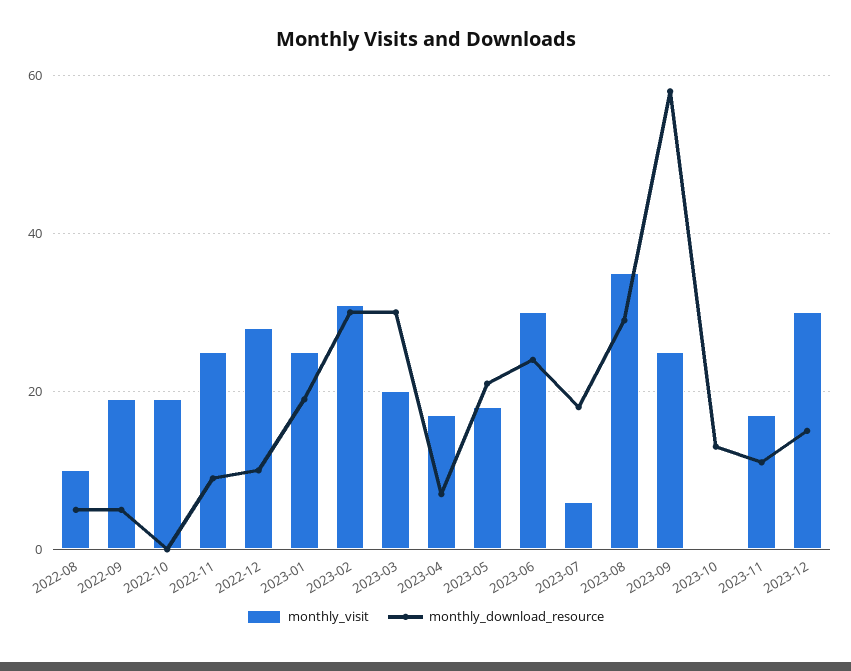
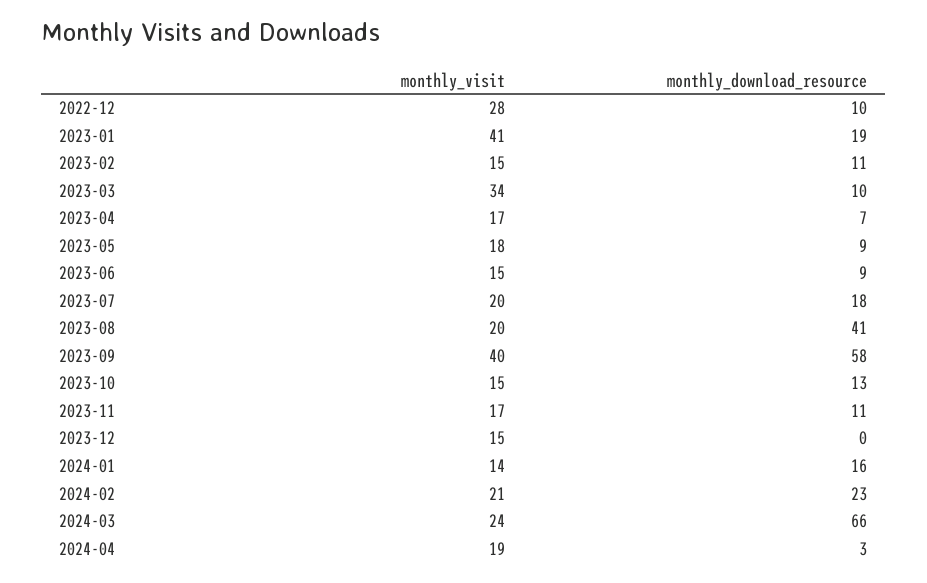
monthly_visit, 2022-08: 10 -> none
monthly_download_resource, 2022-08: 5 -> none
monthly_visit, 2022-09: 20 -> none
monthly_download_resource, 2022-09: 5 -> none
monthly_visit, 2022-10: 20 -> none
monthly_download_resource, 2022-10: 0 -> none
monthly_visit, 2022-11: 25 -> none
monthly_download_resource, 2022-11: 10 -> none
monthly_visit, 2023-01: 25 -> 41
monthly_visit, 2023-02: 30 -> 15
monthly_download_resource, 2023-02: 30 -> 11
monthly_visit, 2023-03: 20 -> 34
monthly_download_resource, 2023-03: 30 -> 10
monthly_download_resource, 2023-05: 20 -> 9
monthly_visit, 2023-06: 30 -> 15
monthly_download_resource, 2023-06: 25 -> 9
monthly_visit, 2023-07: 5 -> 20
monthly_visit, 2023-08: 35 -> 20
monthly_download_resource, 2023-08: 30 -> 41
monthly_visit, 2023-09: 25 -> 40
monthly_visit, 2023-10: 0 -> 15
monthly_visit, 2023-12: 30 -> 15
monthly_download_resource, 2023-12: 15 -> 0
monthly_visit, 2024-01: none -> 14
monthly_download_resource, 2024-01: none -> 16
monthly_visit, 2024-02: none -> 21
monthly_download_resource, 2024-02: none -> 23
monthly_visit, 2024-03: none -> 24
monthly_download_resource, 2024-03: none -> 66
monthly_visit, 2024-04: none -> 19
monthly_download_resource, 2024-04: none -> 3

